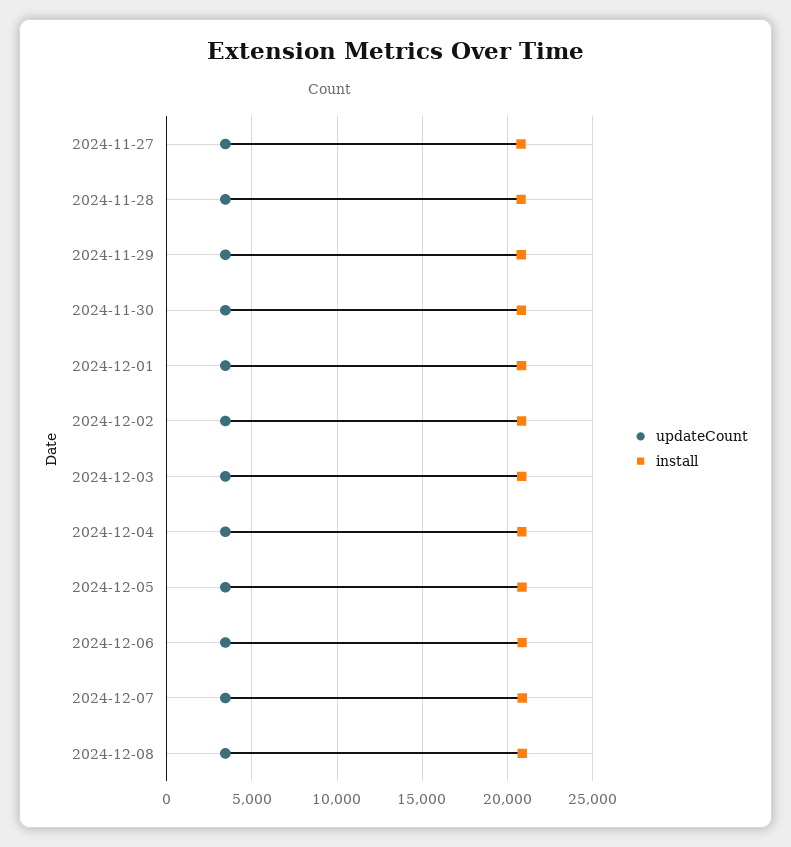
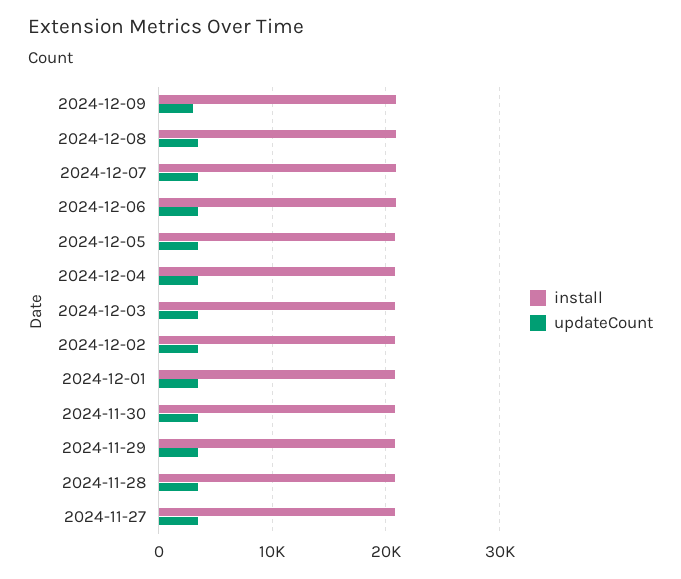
install, 2024-12-09: none -> 21000
updateCount, 2024-12-09: none -> 3000

